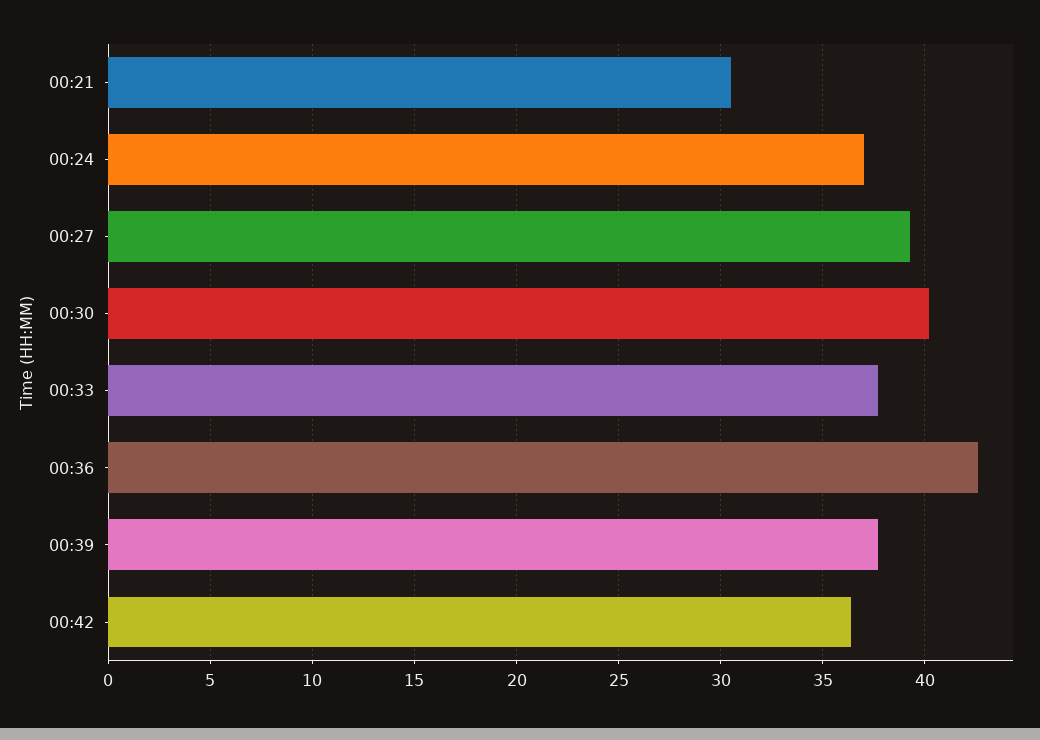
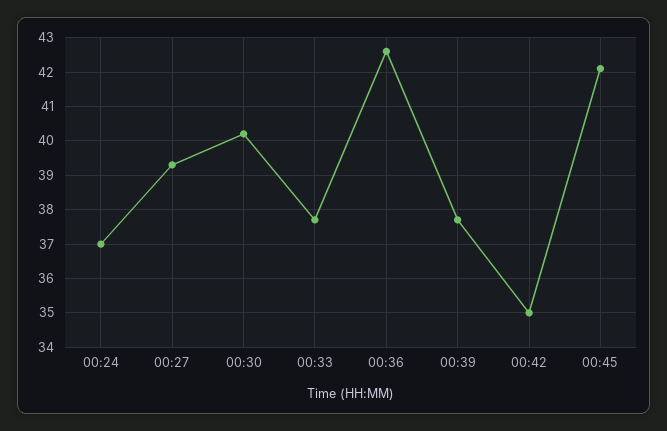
00:21: 30.5 -> none
00:42: 36.5 -> 35
00:45: none -> 42

